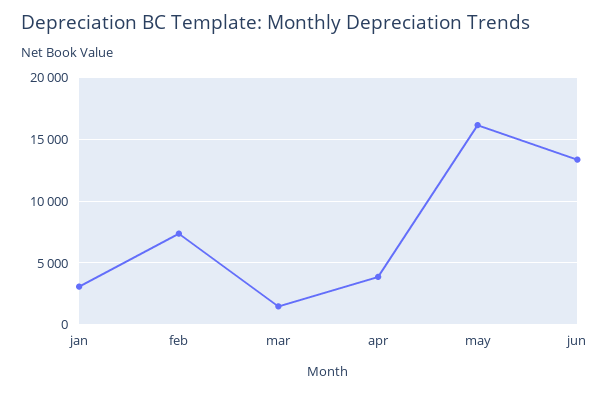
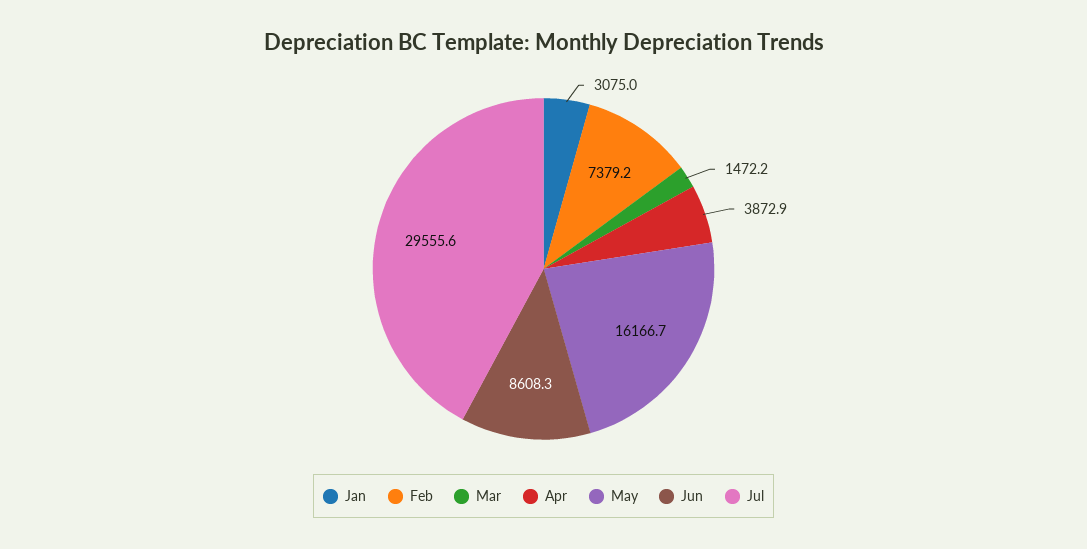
jun: 13500 -> 8608.3
Jul: none -> 29555.6

